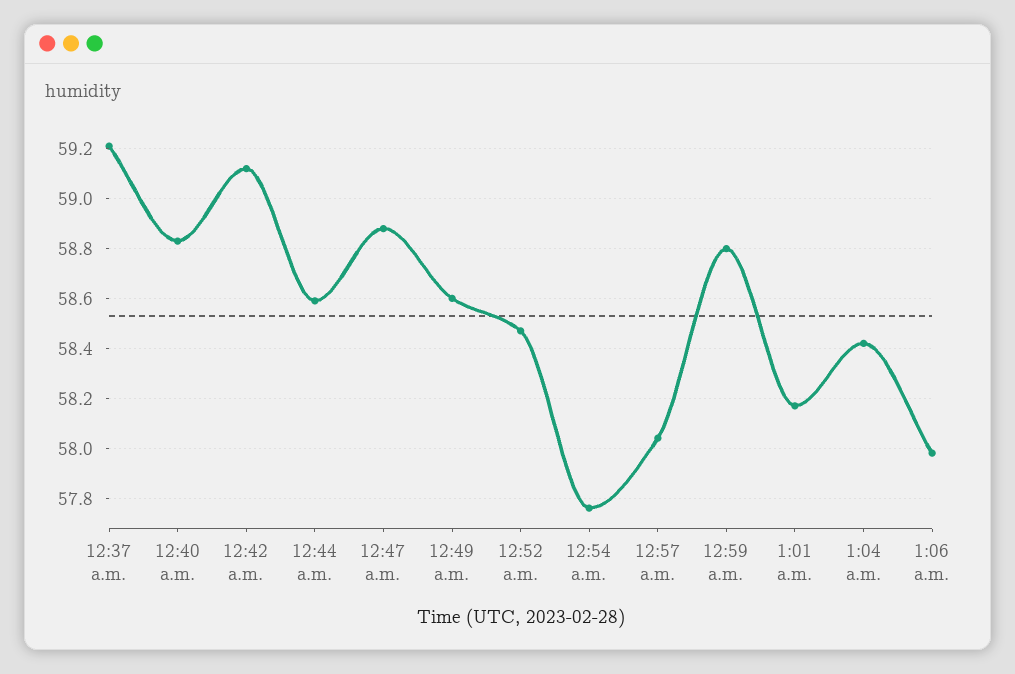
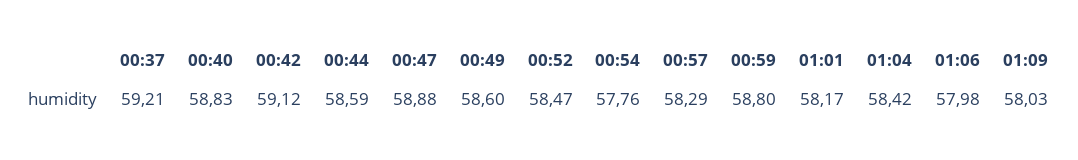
12:57 a.m.: 58.05 -> 58.29
01:09: none -> 58.03

